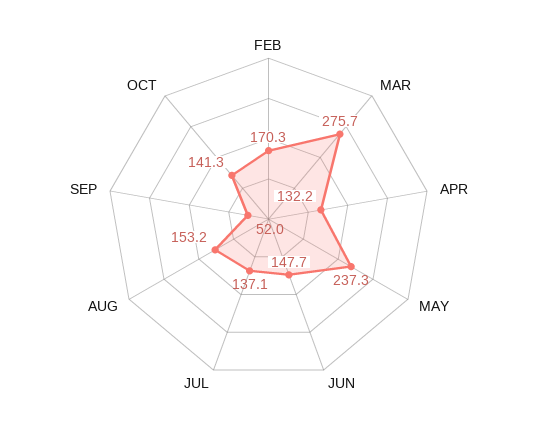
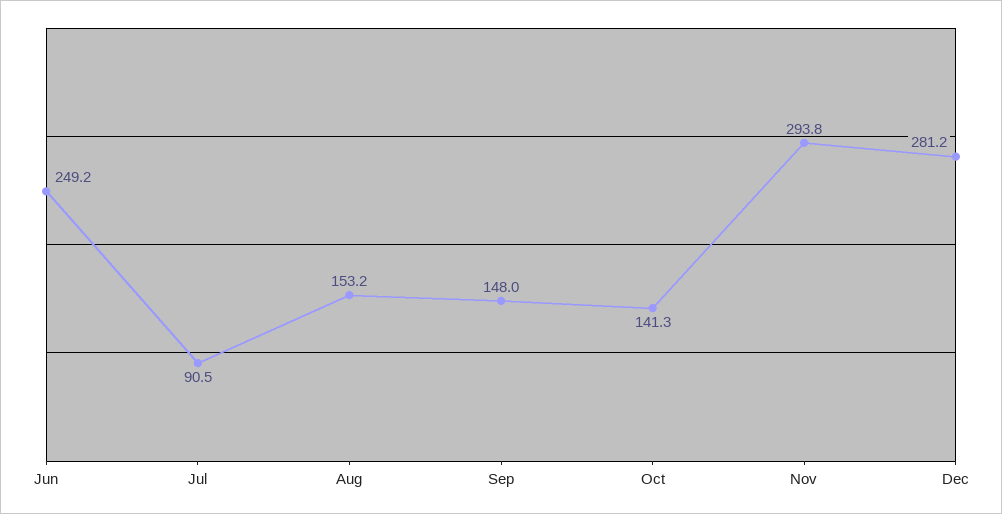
FEB: 170.3 -> none
MAR: 275.7 -> none
APR: 132.2 -> none
MAY: 237.3 -> none
JUN: 147.7 -> 249.2
JUL: 137.1 -> 90.5
SEP: 52 -> 148
Nov: none -> 293.8
Dec: none -> 281.2

